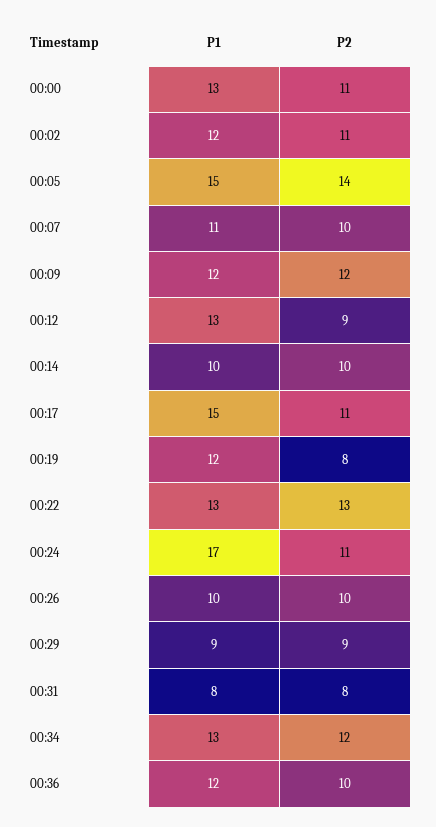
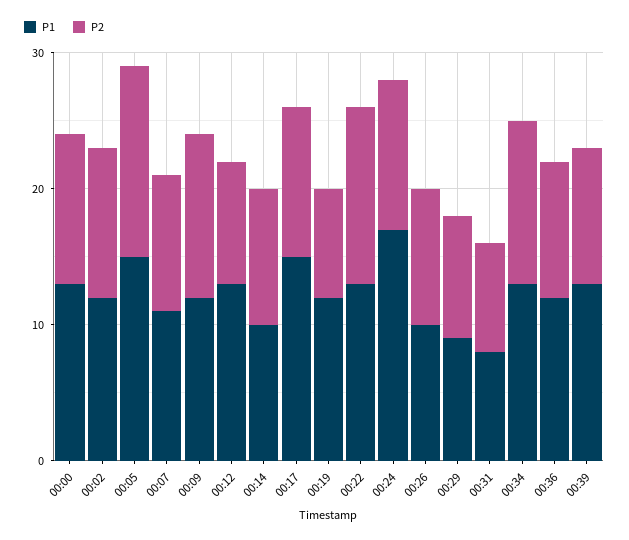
P1, 00:39: none -> 13
P2, 00:39: none -> 10

